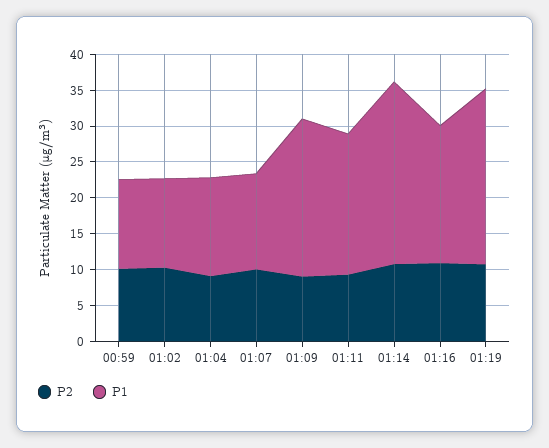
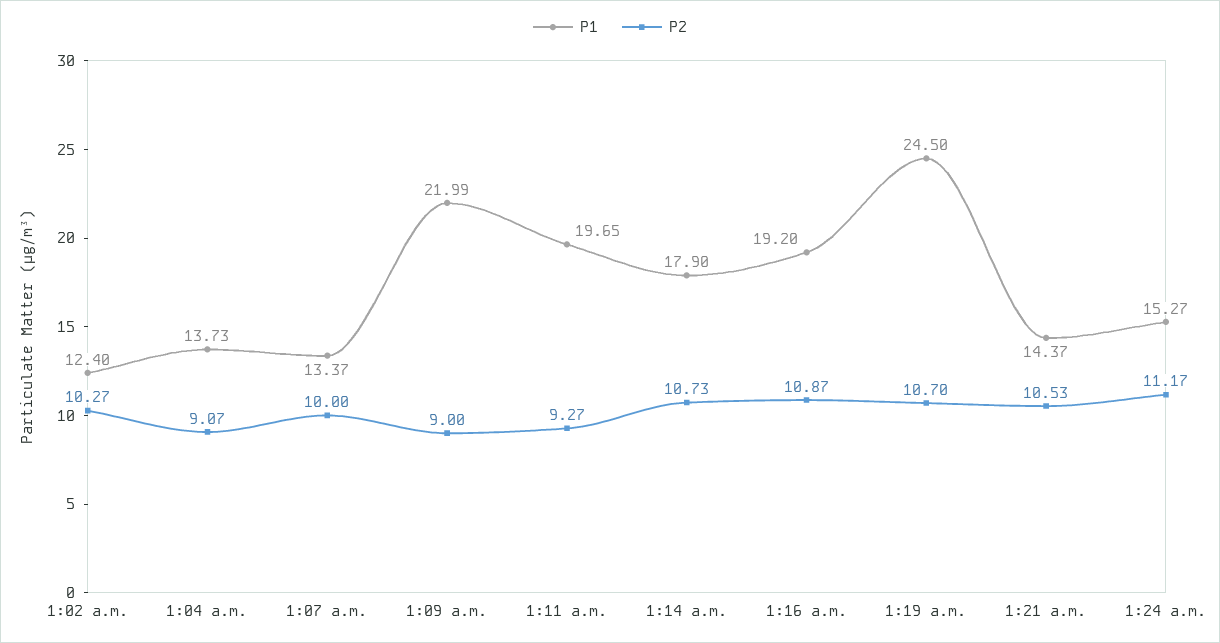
P2, 00:59: 10 -> none
P1, 00:59: 12.5 -> none
P1, 01:14: 25 -> 17.9
P1, 1:21 a.m.: none -> 14.37
P2, 1:21 a.m.: none -> 10.53
P1, 1:24 a.m.: none -> 15.27
P2, 1:24 a.m.: none -> 11.17

